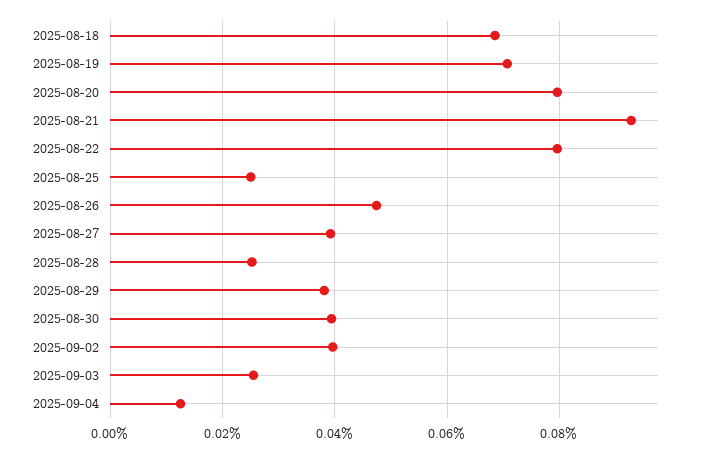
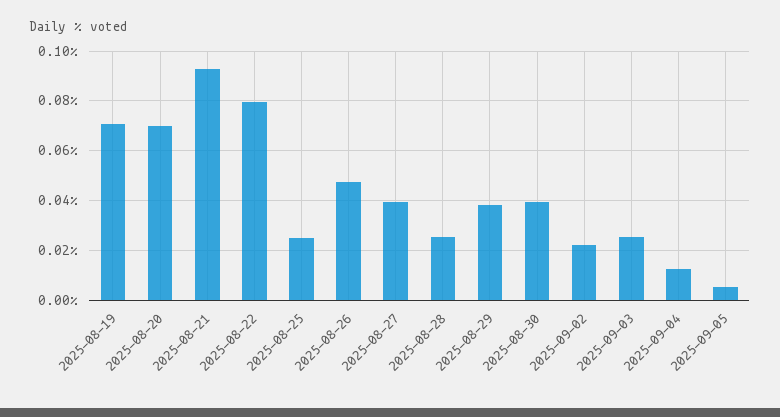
2025-08-18: 0.068 -> none
2025-08-20: 0.08 -> 0.07
2025-09-02: 0.04 -> 0.0225
2025-09-05: none -> 0.005

